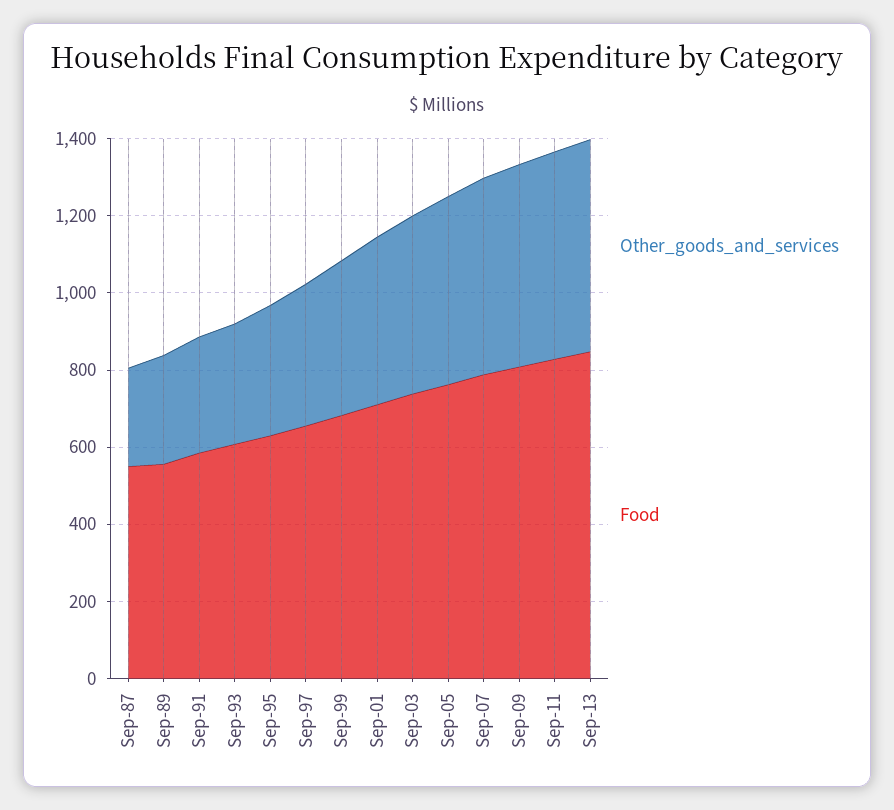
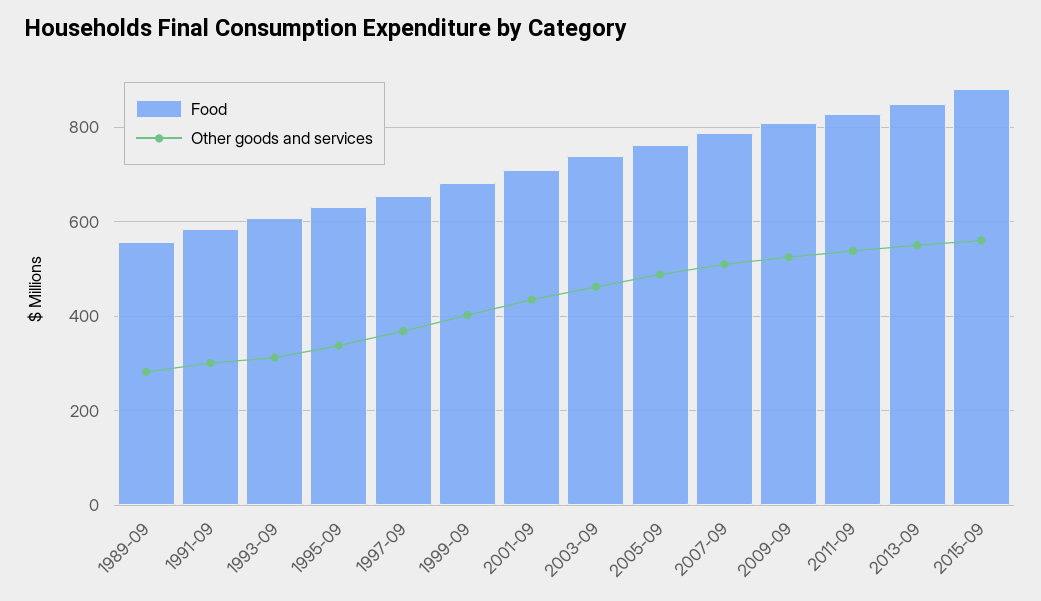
Other_goods_and_services, Sep-87: 250 -> none
Food, Sep-87: 550 -> none
Food, 2015-09: none -> 880
Other_goods_and_services, 2015-09: none -> 560

